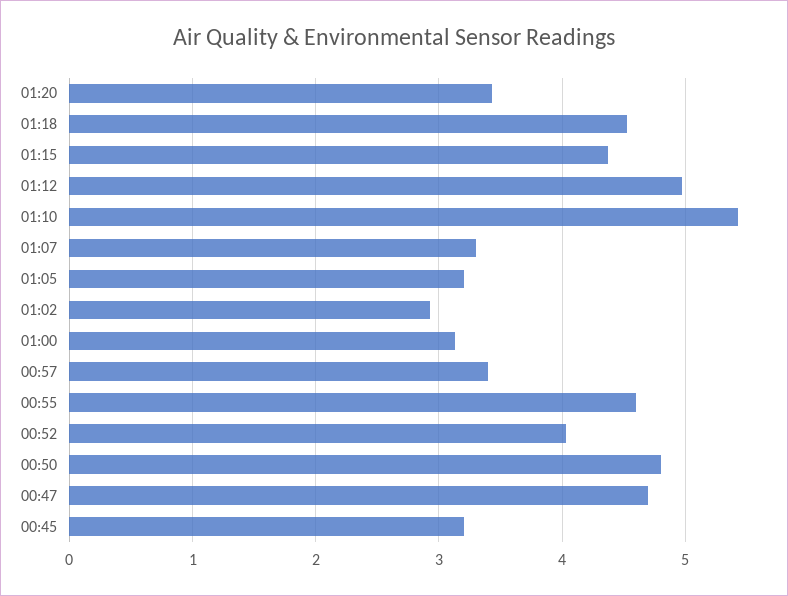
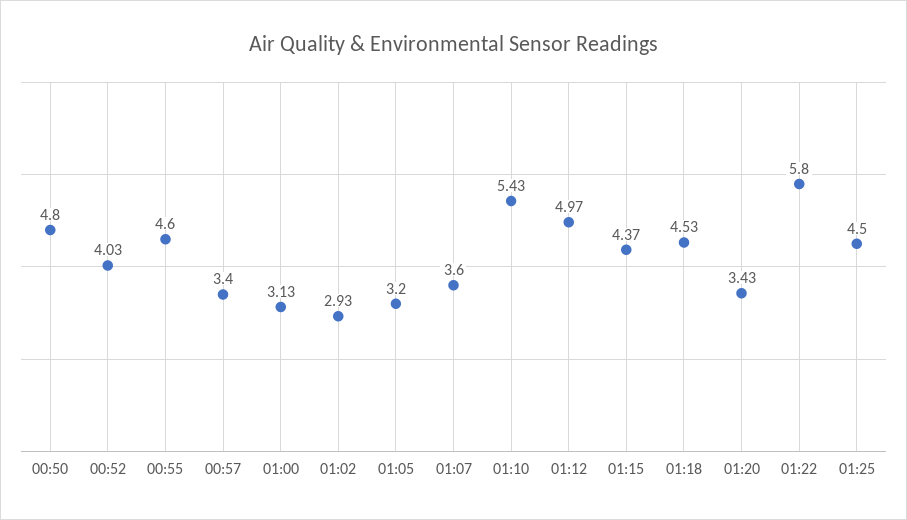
01:07: 3.3 -> 3.6
00:47: 4.7 -> none
00:45: 3.2 -> none
01:22: none -> 5.8
01:25: none -> 4.5

